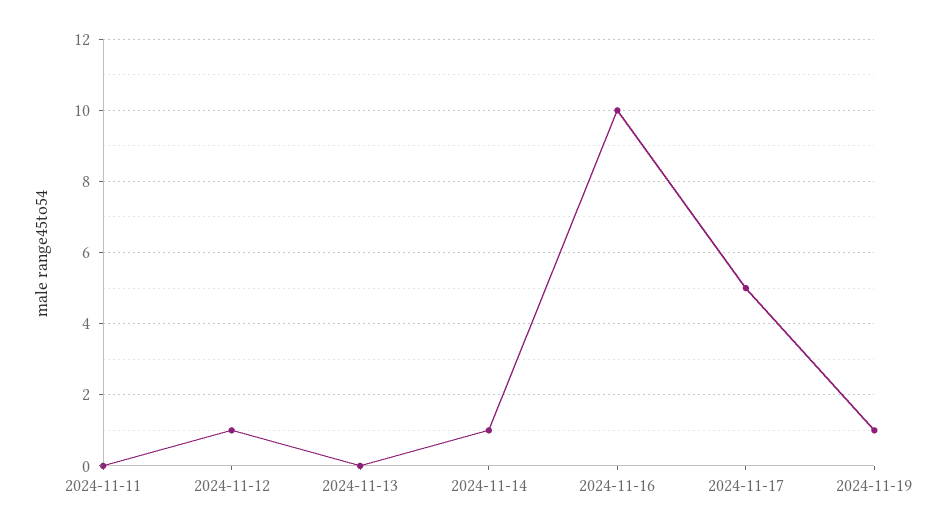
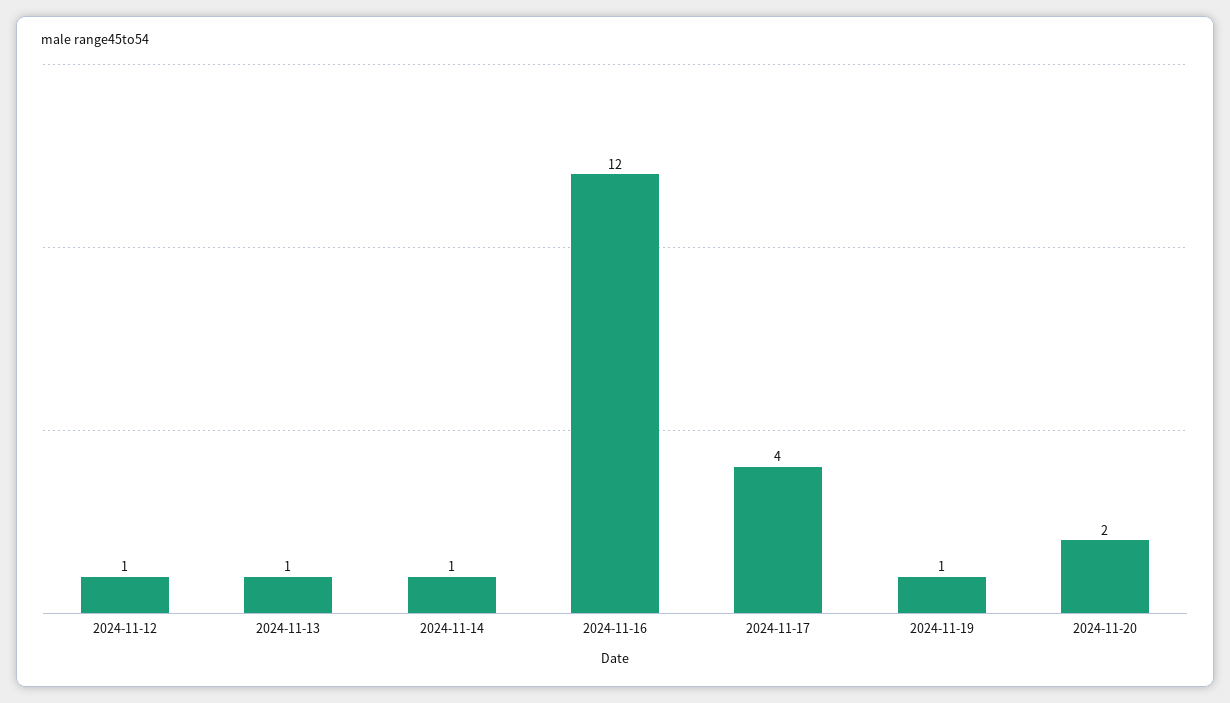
2024-11-11: 0 -> none
2024-11-13: 0 -> 1
2024-11-16: 10 -> 12
2024-11-17: 5 -> 4
2024-11-20: none -> 2

